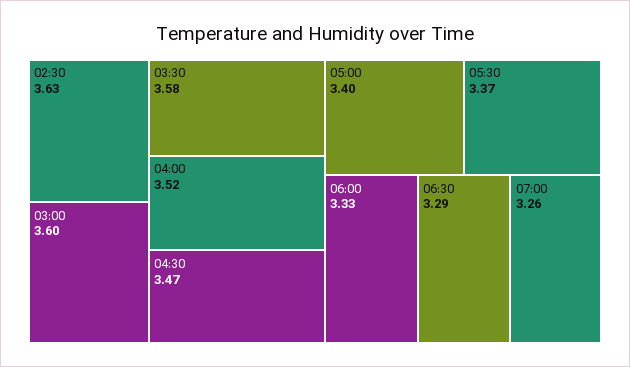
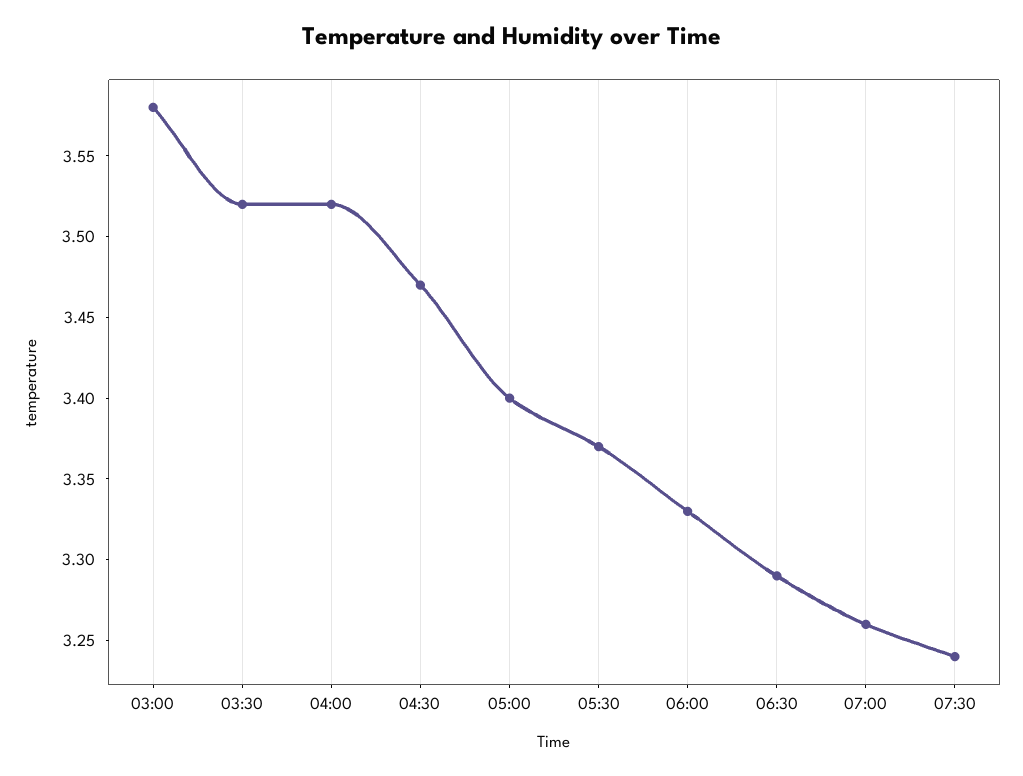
02:30: 3.63 -> none
03:00: 3.6 -> 3.58
03:30: 3.58 -> 3.52
07:30: none -> 3.24

